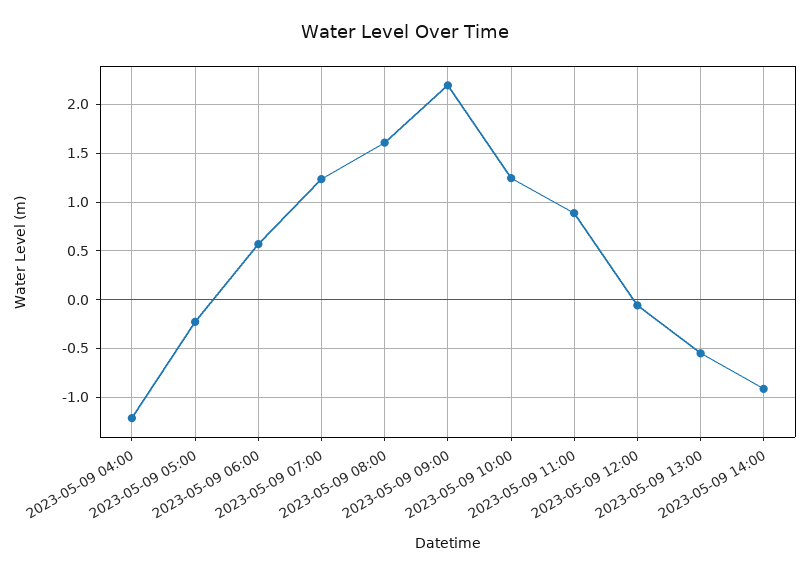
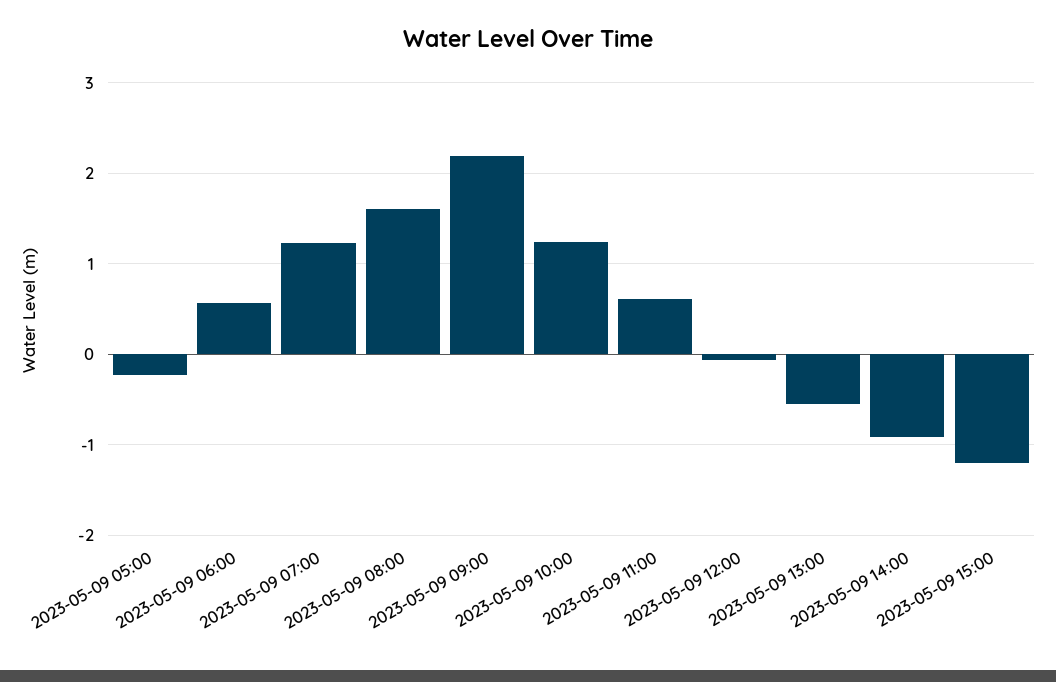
2023-05-09 04:00: -1.2 -> none
2023-05-09 11:00: 0.9 -> 0.6
2023-05-09 15:00: none -> -1.2

